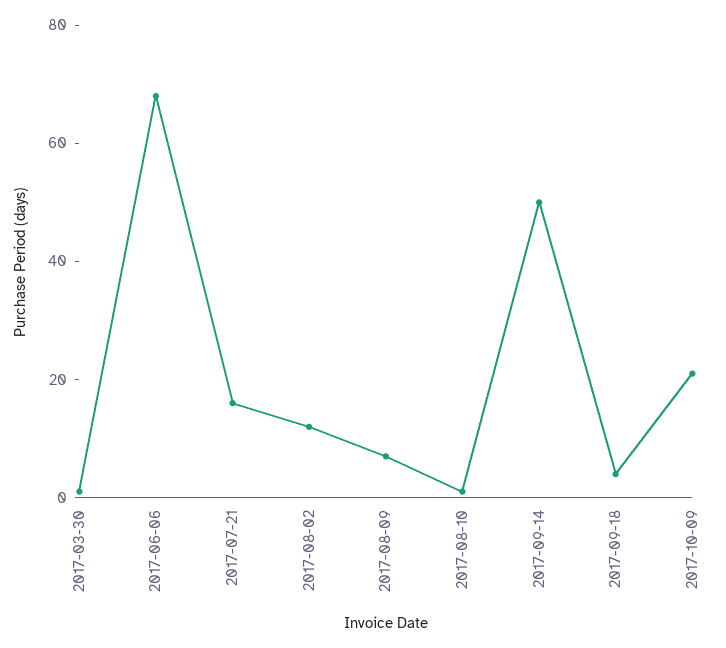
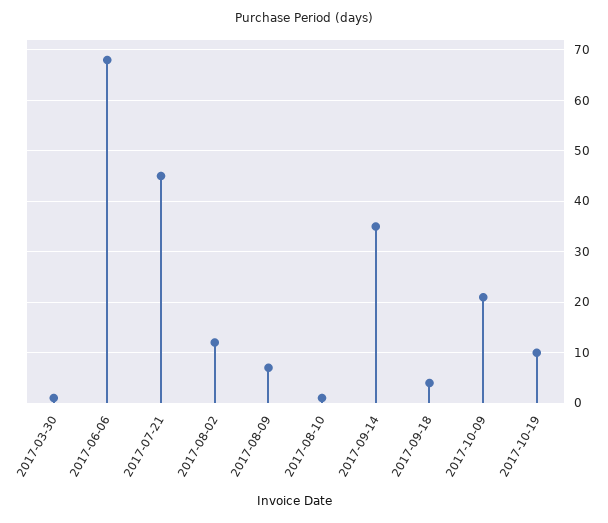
2017-07-21: 15 -> 45
2017-09-14: 50 -> 35
2017-10-19: none -> 10

